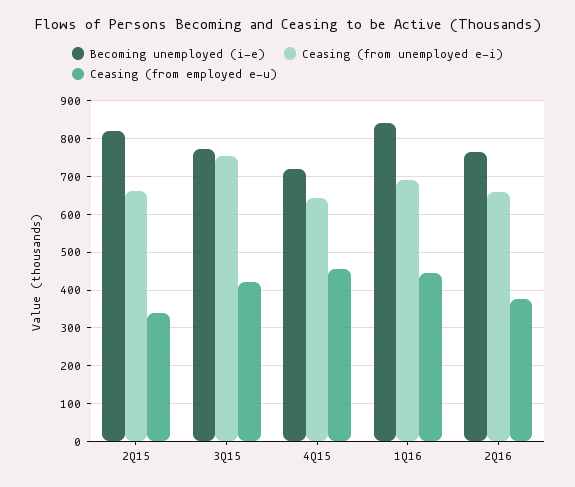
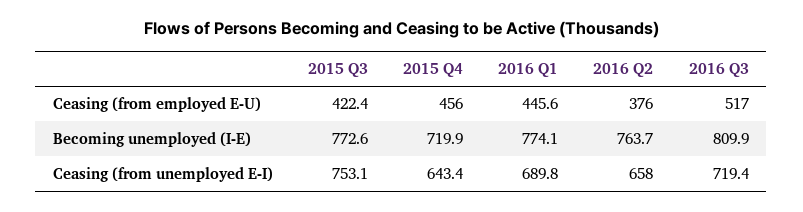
Becoming unemployed (i-e), 2Q15: 820 -> none
Ceasing (from unemployed e-i), 2Q15: 660 -> none
Ceasing (from employed e-u), 2Q15: 340 -> none
Becoming unemployed (i-e), 1Q16: 840 -> 774.1
Ceasing (from employed e-u), 2016 Q3: none -> 517
Becoming unemployed (i-e), 2016 Q3: none -> 809.9
Ceasing (from unemployed e-i), 2016 Q3: none -> 719.4

